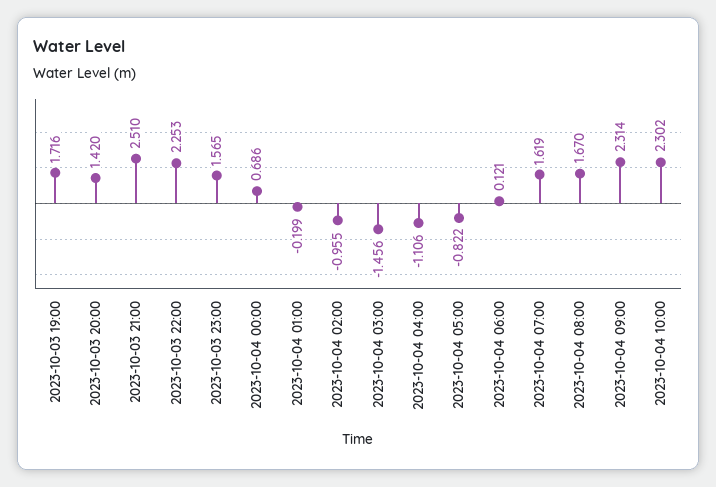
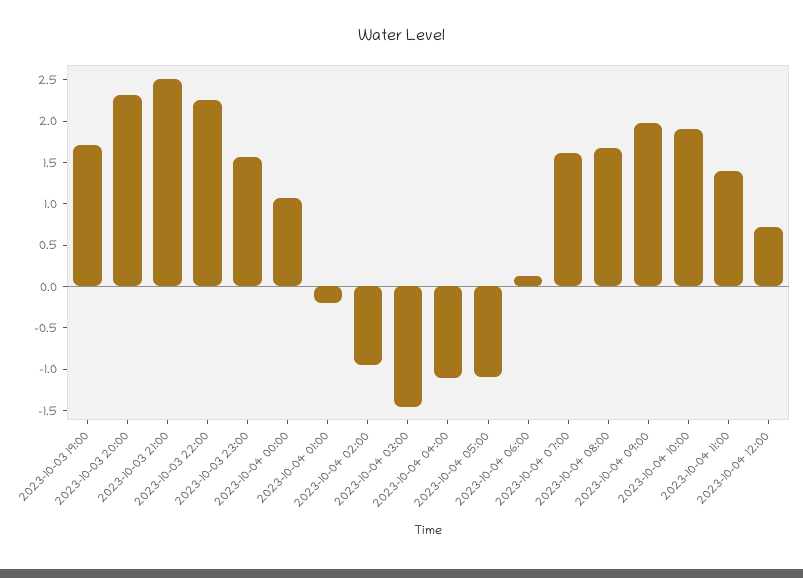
2023-10-03 20:00: 1.42 -> 2.3
2023-10-04 00:00: 0.686 -> 1.1
2023-10-04 05:00: -0.822 -> -1.1
2023-10-04 09:00: 2.314 -> 2
2023-10-04 10:00: 2.302 -> 1.9
2023-10-04 11:00: none -> 1.4
2023-10-04 12:00: none -> 0.7

